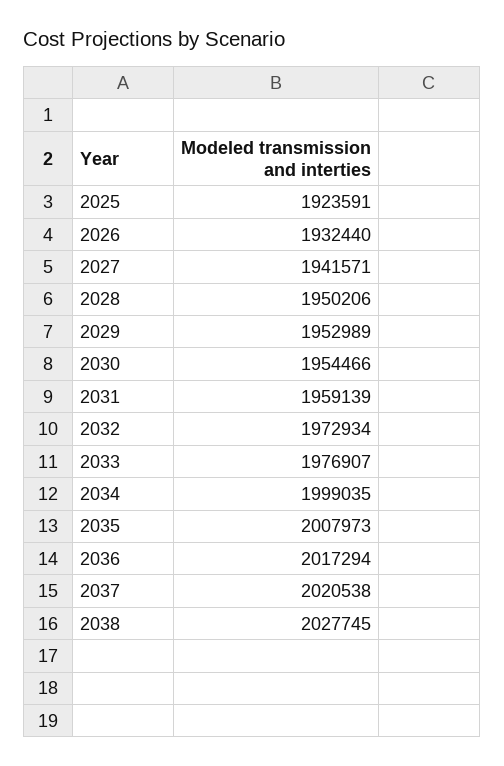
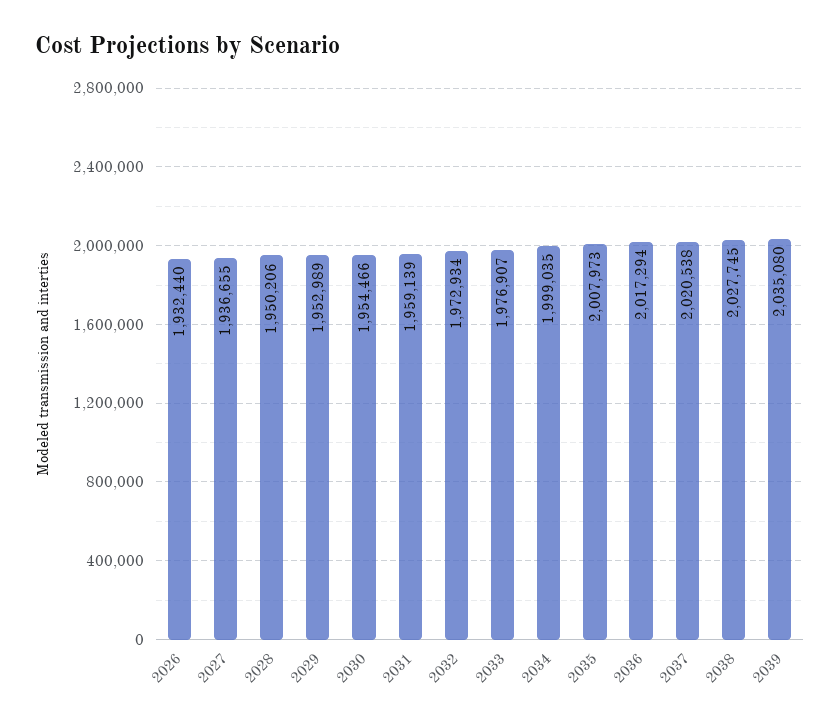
2025: 1923591 -> none
2027: 1941571 -> 1936655
2039: none -> 2035080

